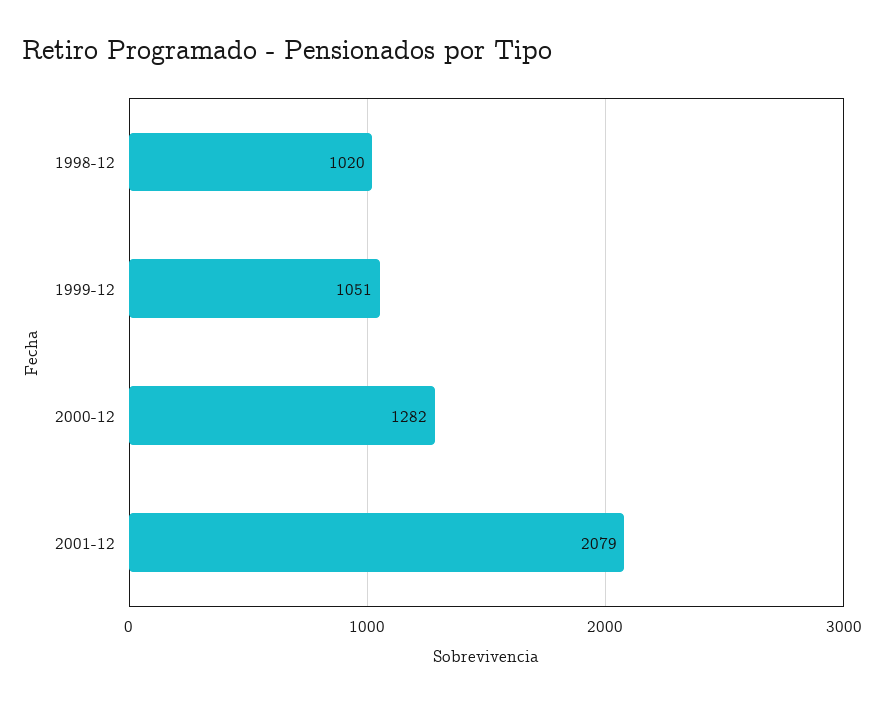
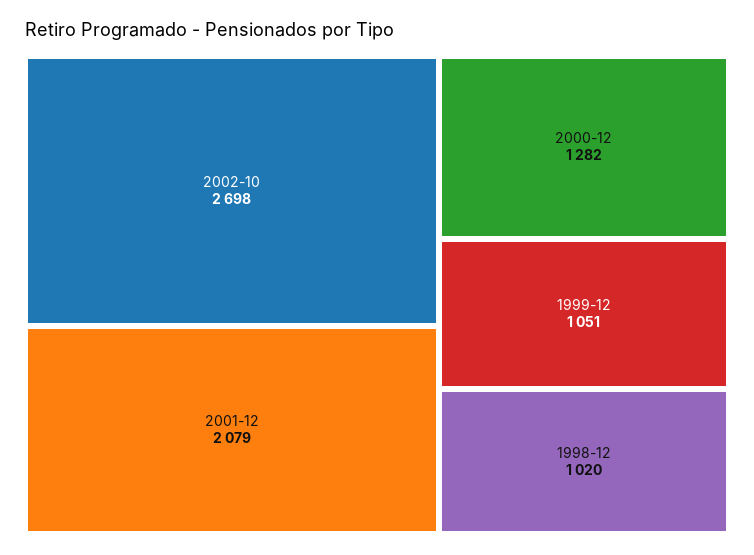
2002-10: none -> 2698

